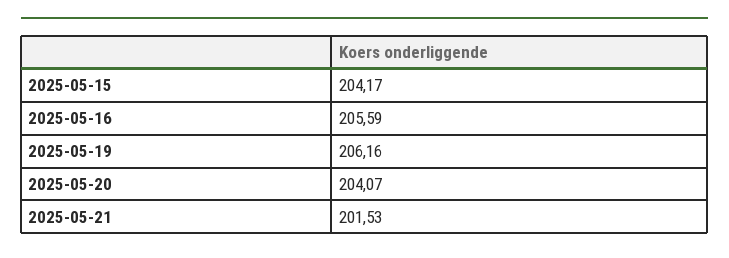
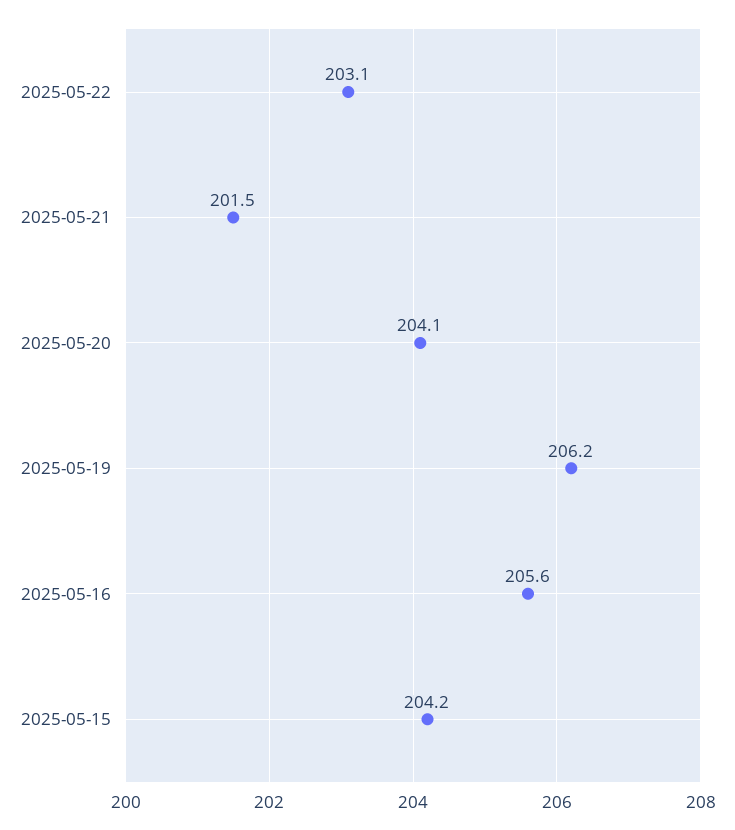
2025-05-22: none -> 203.1

